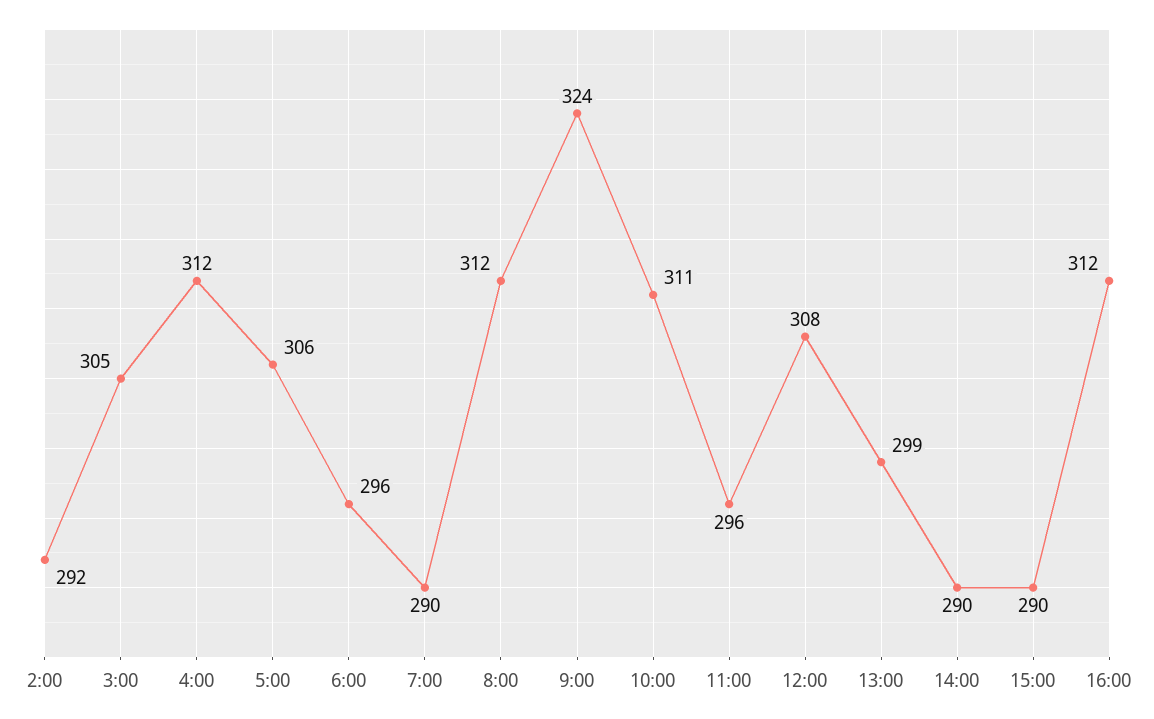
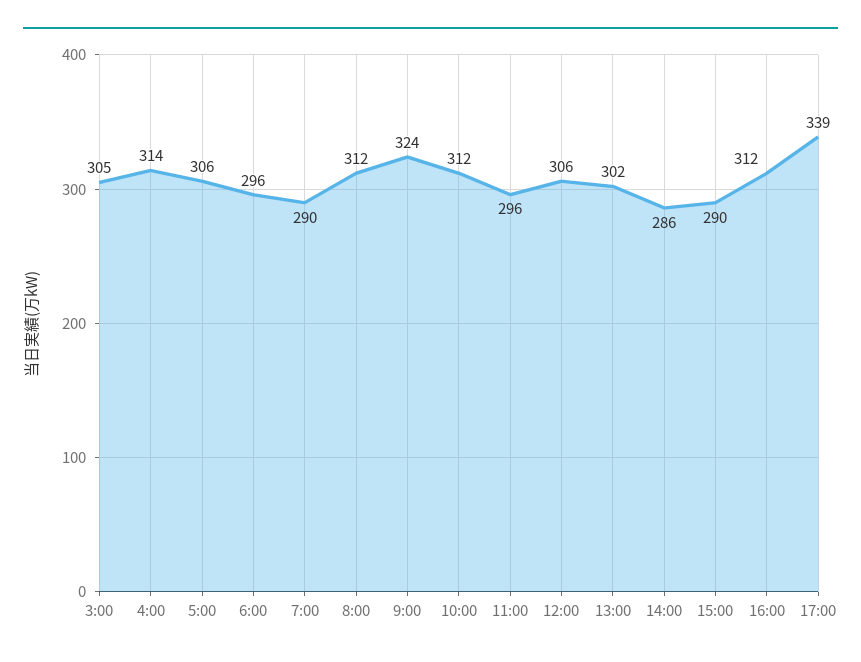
2:00: 292 -> none
4:00: 312 -> 314
10:00: 311 -> 312
12:00: 308 -> 306
13:00: 299 -> 302
14:00: 290 -> 286
17:00: none -> 339

